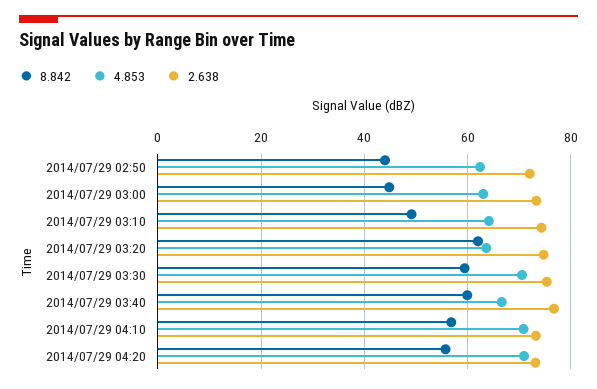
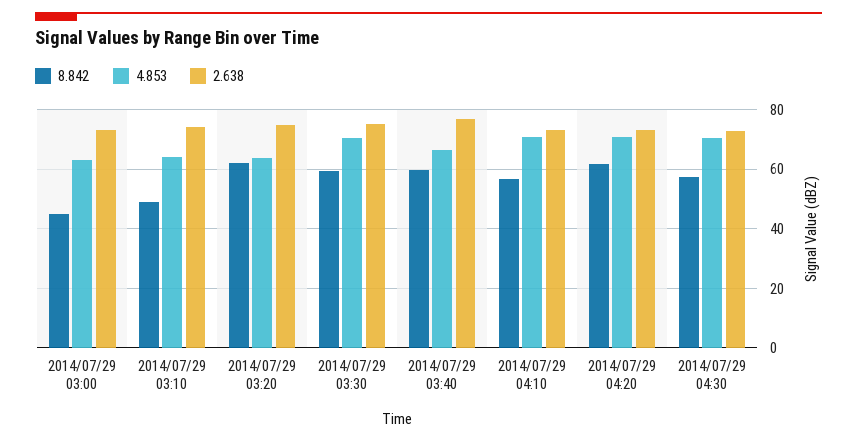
8.842, 2014/07/29 02:50: 44 -> none
4.853, 2014/07/29 02:50: 62 -> none
2.638, 2014/07/29 02:50: 72 -> none
8.842, 2014/07/29 04:20: 56 -> 62.5
8.842, 2014/07/29 04:30: none -> 57.5
4.853, 2014/07/29 04:30: none -> 70
2.638, 2014/07/29 04:30: none -> 72.5

